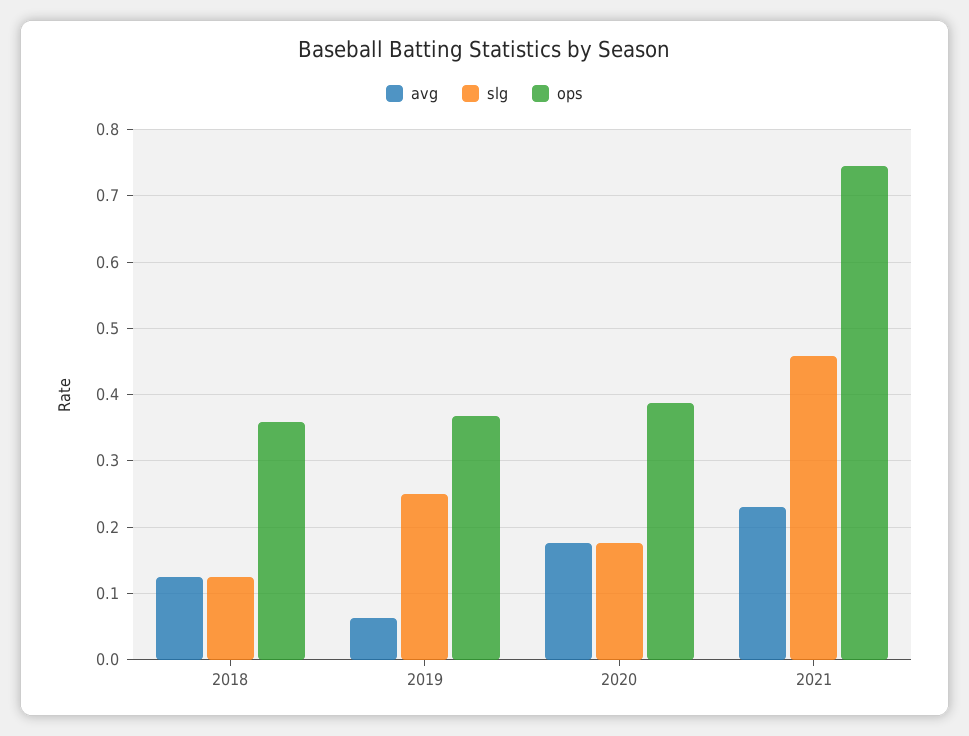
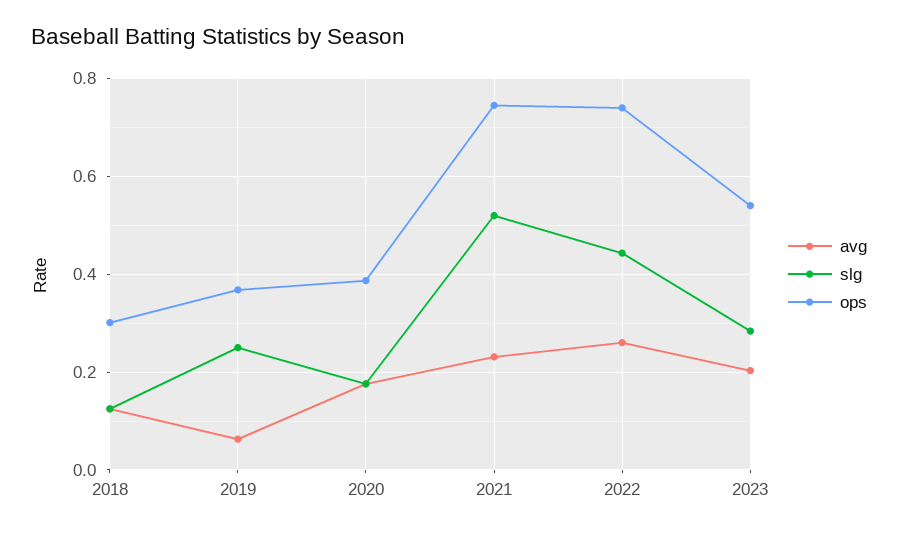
ops, 2018: 0.36 -> 0.3
slg, 2021: 0.46 -> 0.52
avg, 2022: none -> 0.26
slg, 2022: none -> 0.44
ops, 2022: none -> 0.74
avg, 2023: none -> 0.2
slg, 2023: none -> 0.28
ops, 2023: none -> 0.54

